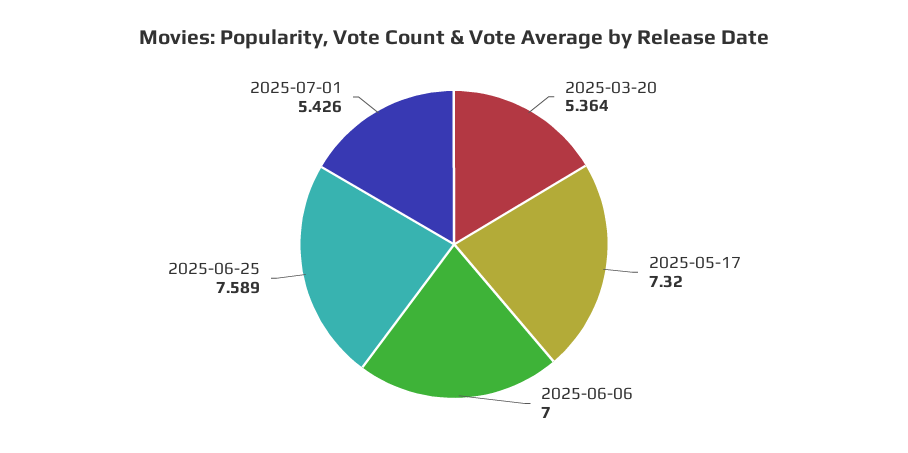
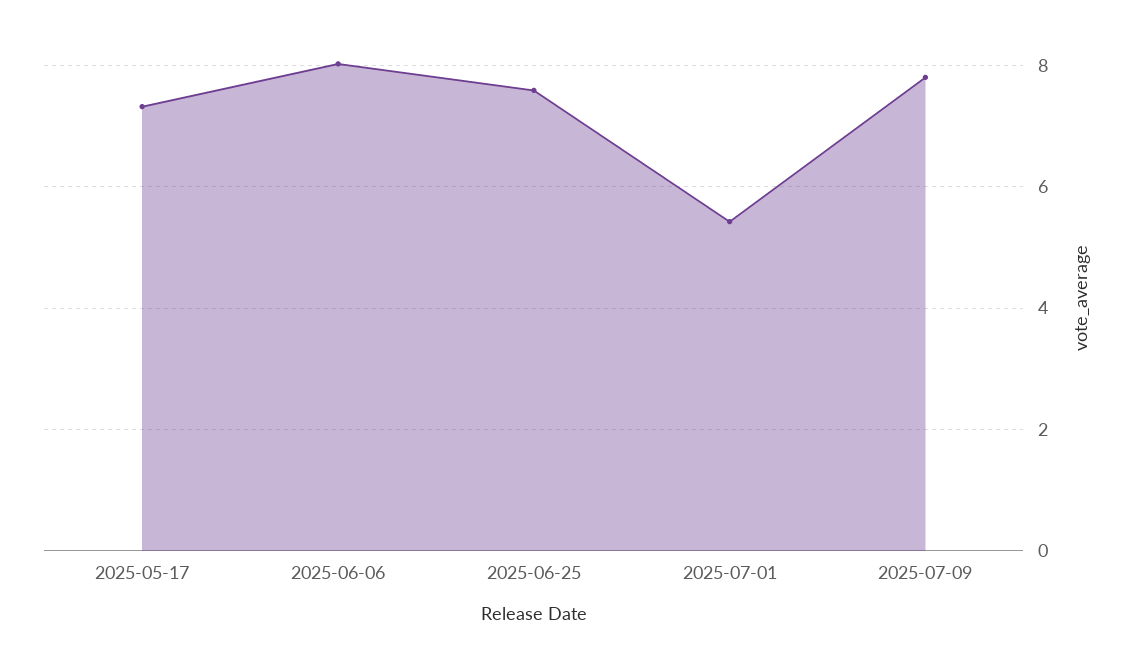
2025-03-20: 5.364 -> none
2025-06-06: 7 -> 8
2025-07-09: none -> 7.8

